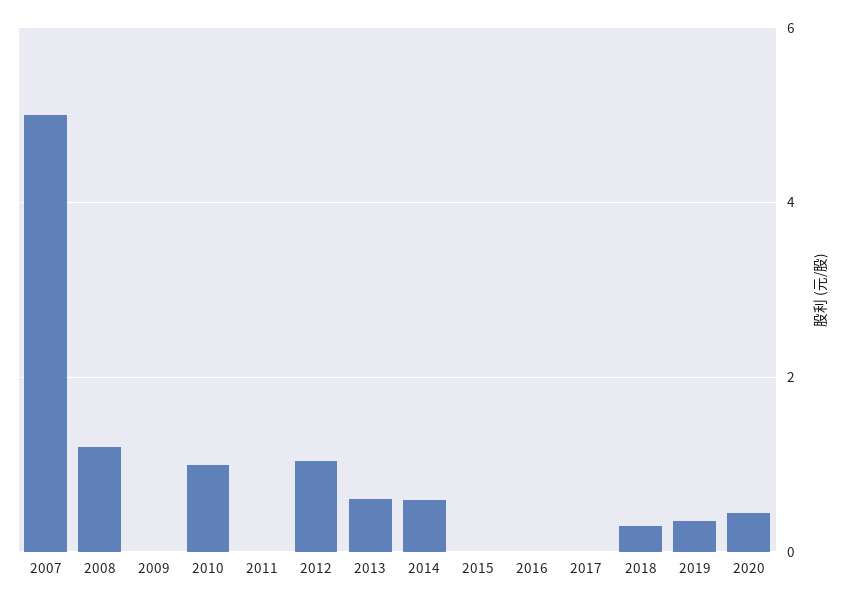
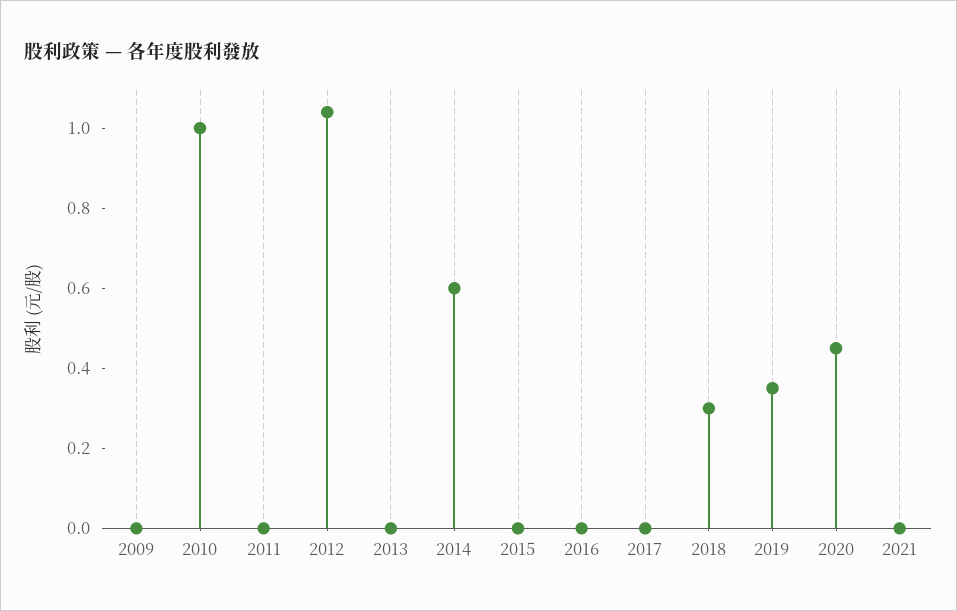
2007: 5 -> none
2008: 1.2 -> none
2013: 0.6 -> 0
2021: none -> 0

